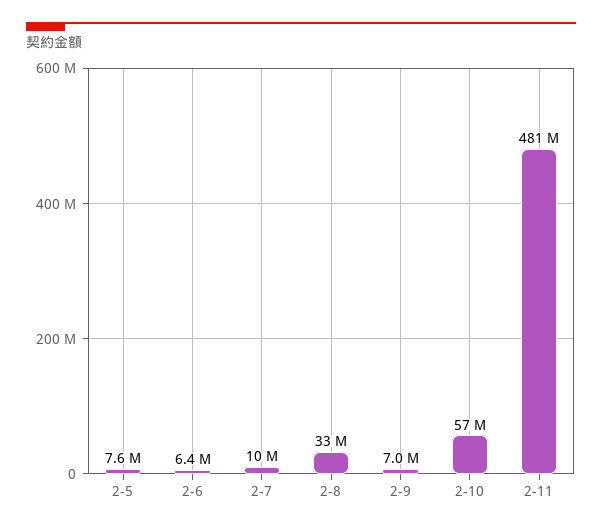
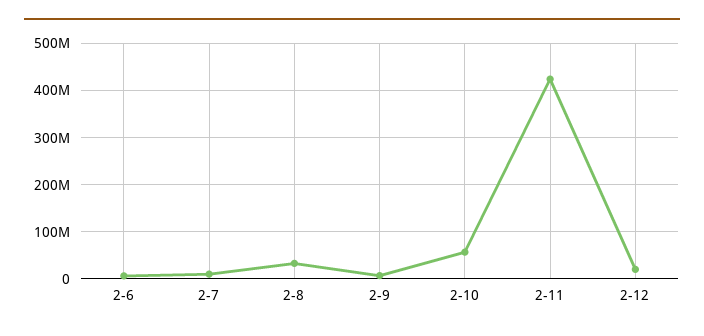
2-5: 7600000 -> none
2-11: 481000000 -> 420000000
2-12: none -> 20000000

